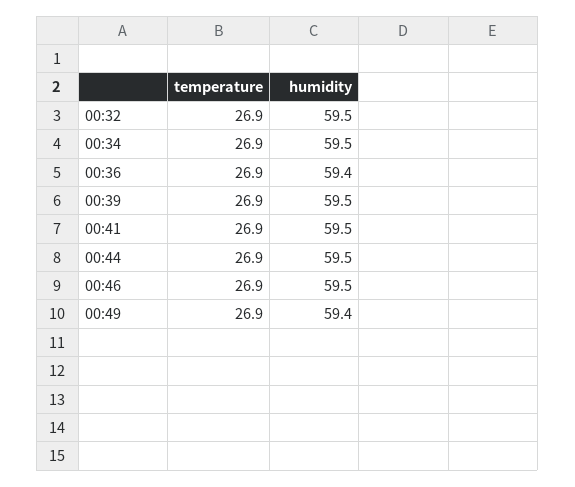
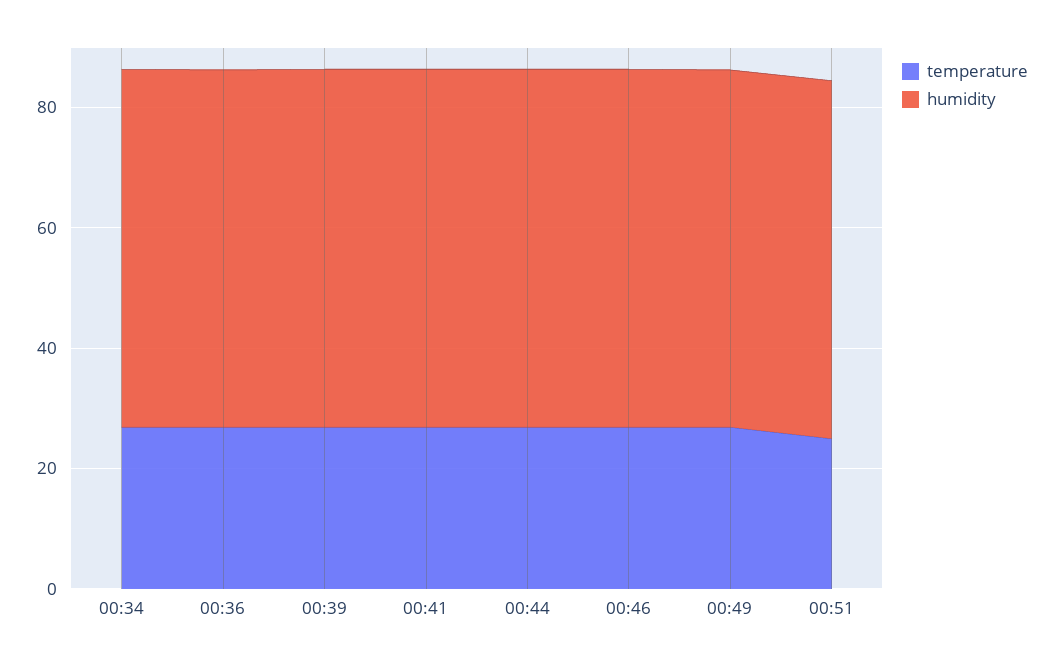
temperature, 00:32: 26.9 -> none
humidity, 00:32: 59.5 -> none
temperature, 00:51: none -> 25
humidity, 00:51: none -> 60

